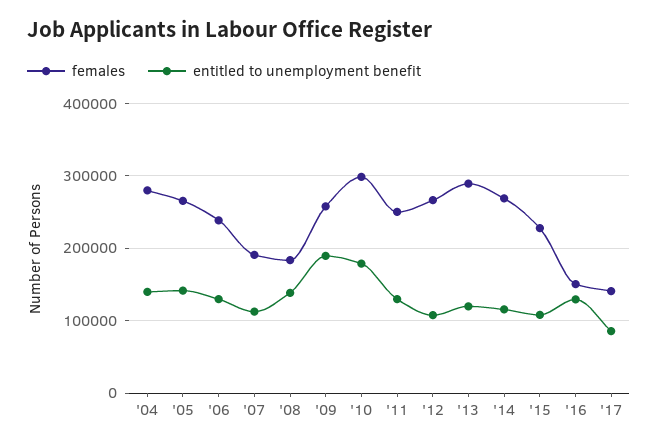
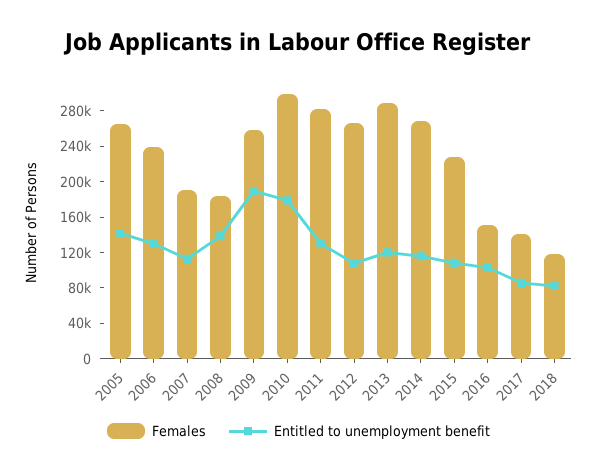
females, '04: 280000 -> none
entitled to unemployment benefit, '04: 140000 -> none
females, '11: 250000 -> 280000
entitled to unemployment benefit, '16: 130000 -> 100000
females, 2018: none -> 120000
entitled to unemployment benefit, 2018: none -> 80000

